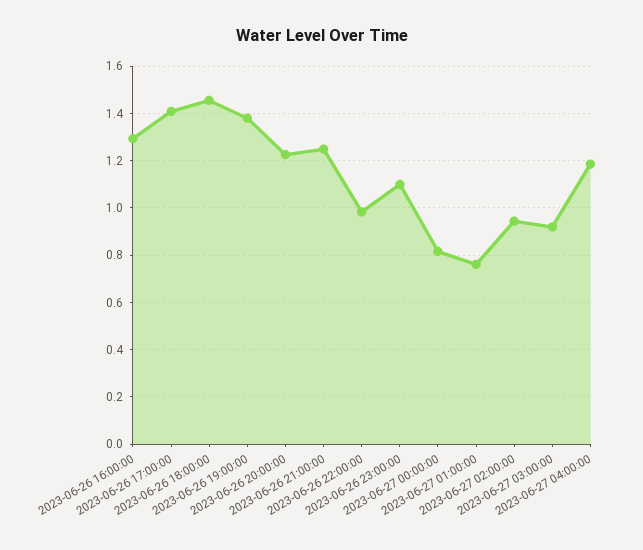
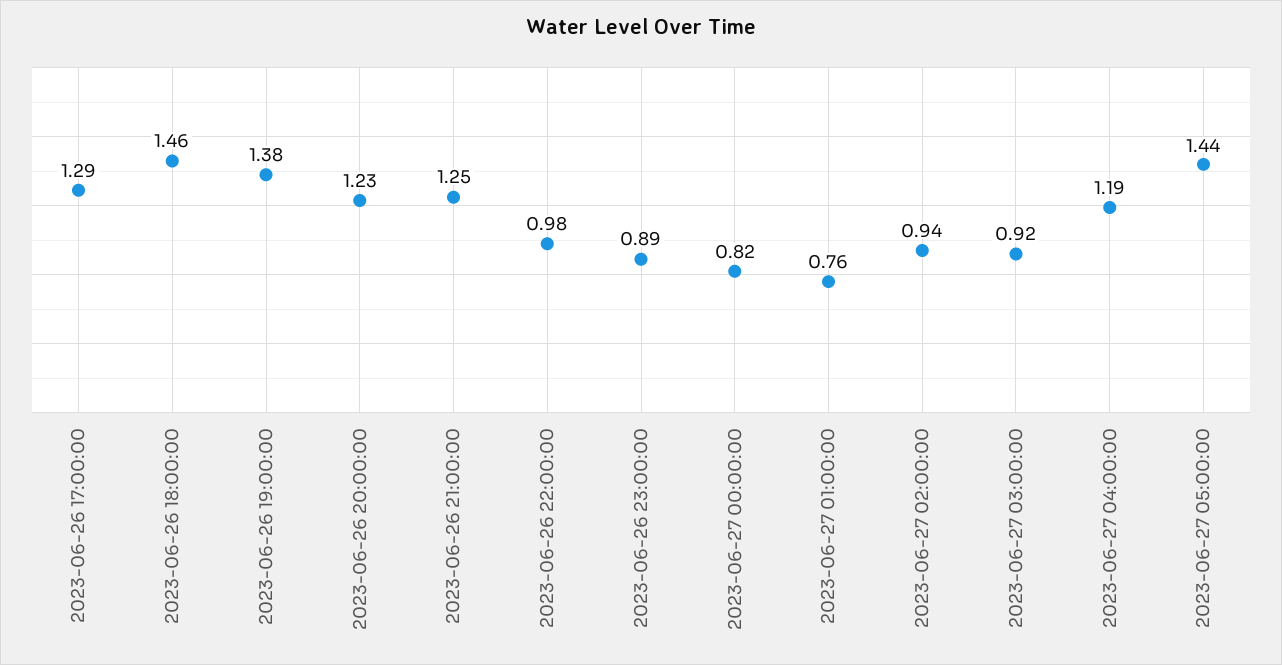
2023-06-26 16:00:00: 1.3 -> none
2023-06-26 17:00:00: 1.4 -> 1.29
2023-06-26 23:00:00: 1.1 -> 0.89
2023-06-27 05:00:00: none -> 1.44

